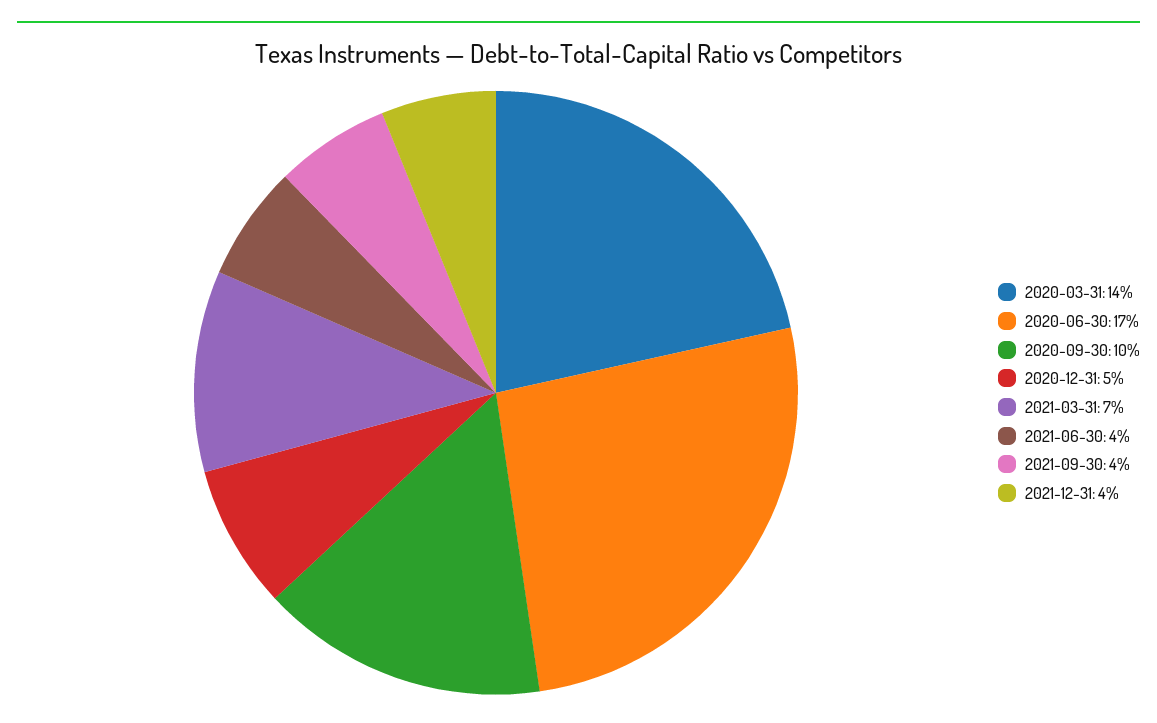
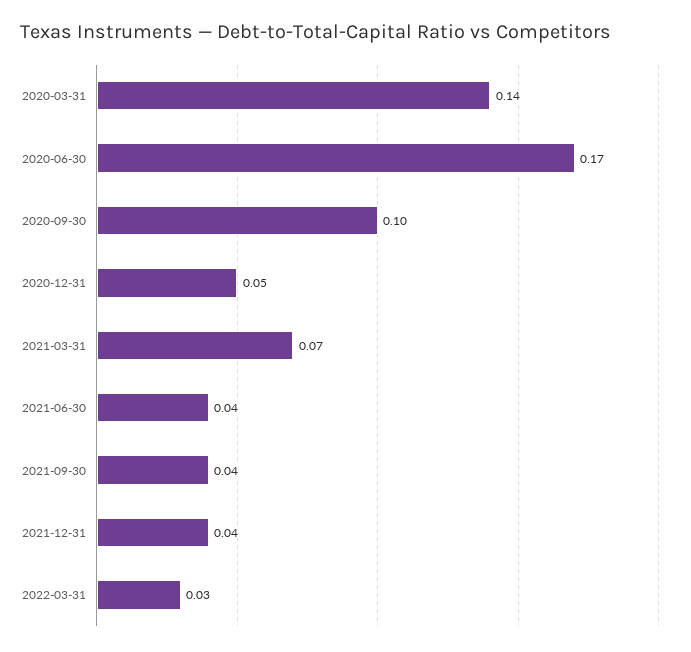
2022-03-31: none -> 0.03

